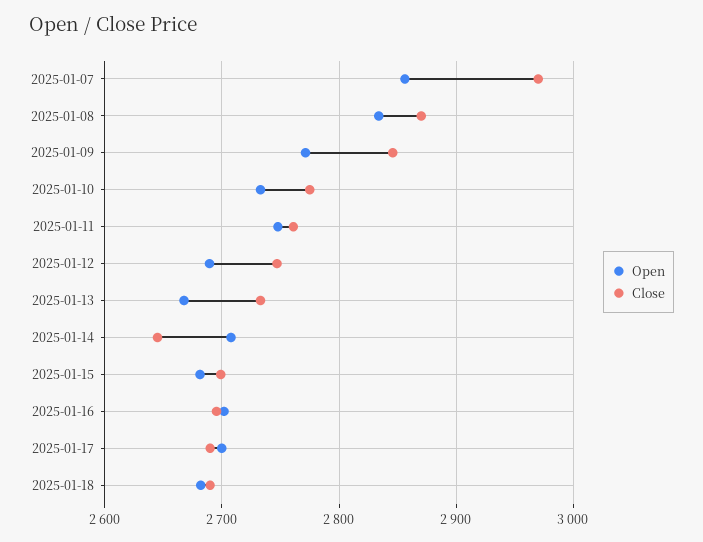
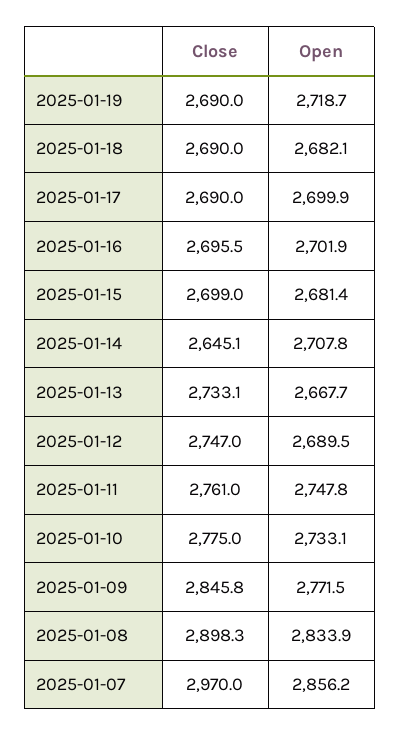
Close, 2025-01-08: 2870 -> 2898.3
Close, 2025-01-19: none -> 2690
Open, 2025-01-19: none -> 2718.7

